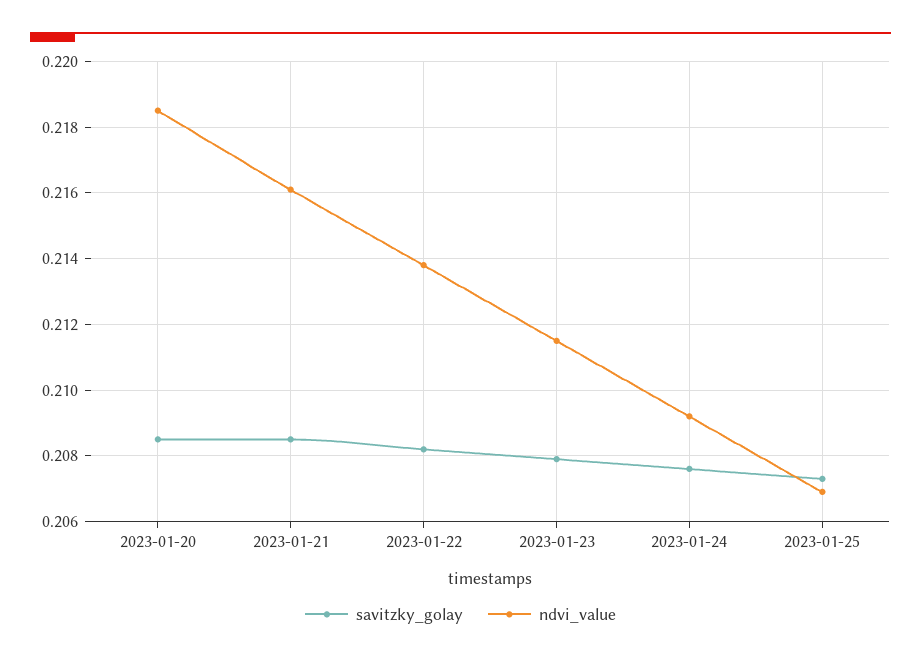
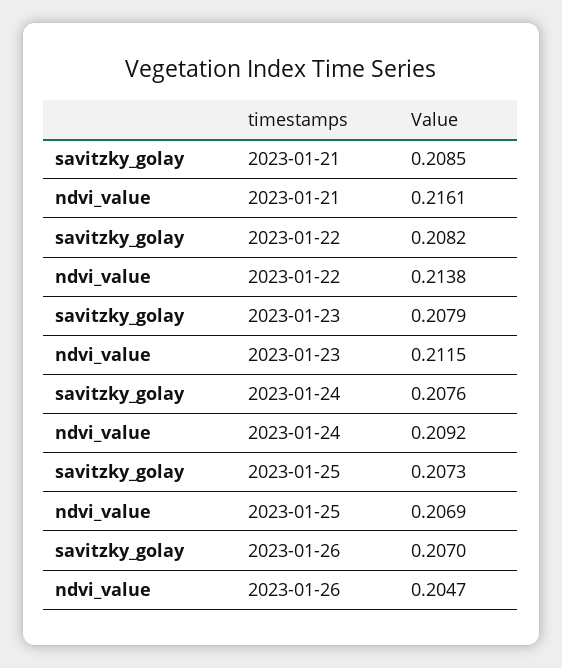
savitzky_golay, 2023-01-20: 0.2085 -> none
ndvi_value, 2023-01-20: 0.2185 -> none
savitzky_golay, 2023-01-26: none -> 0.207
ndvi_value, 2023-01-26: none -> 0.2047

